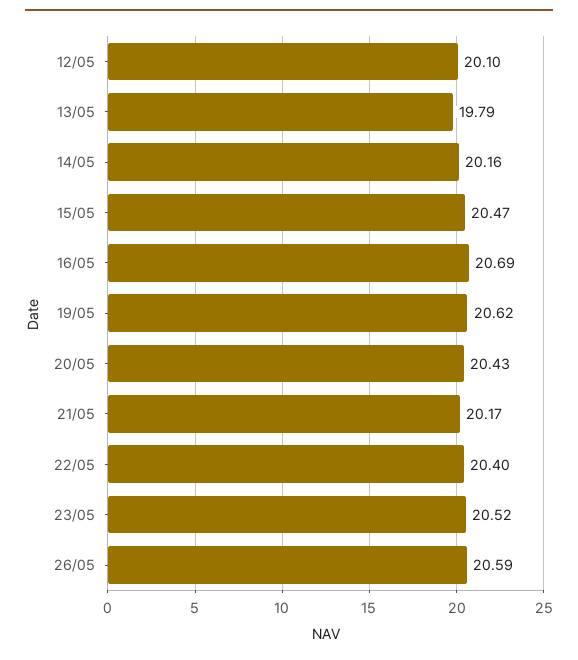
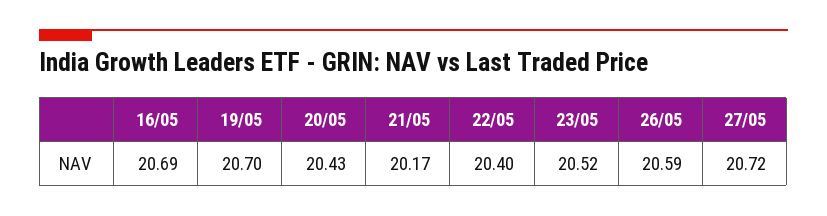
12/05: 20.1 -> none
13/05: 19.79 -> none
14/05: 20.16 -> none
15/05: 20.47 -> none
19/05: 20.62 -> 20.7
27/05: none -> 20.72

